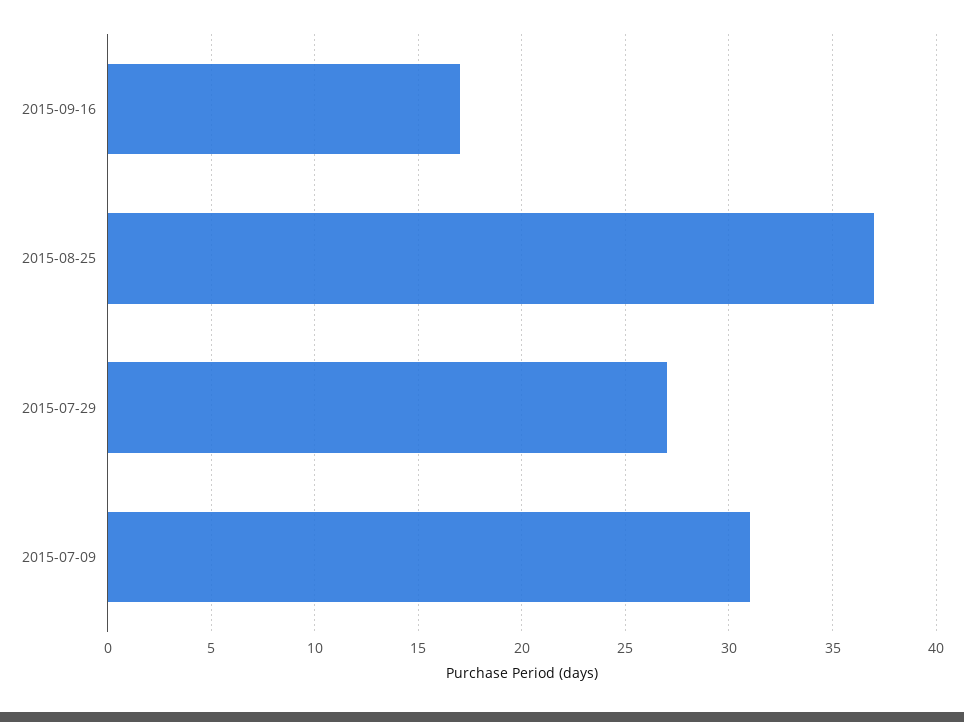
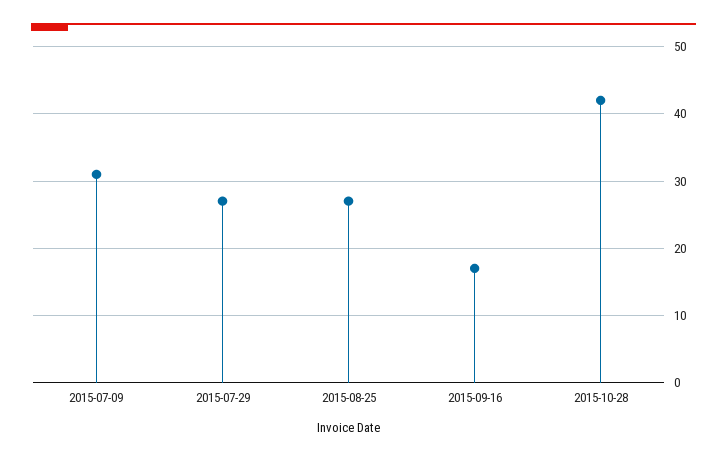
2015-08-25: 37 -> 27
2015-10-28: none -> 42

